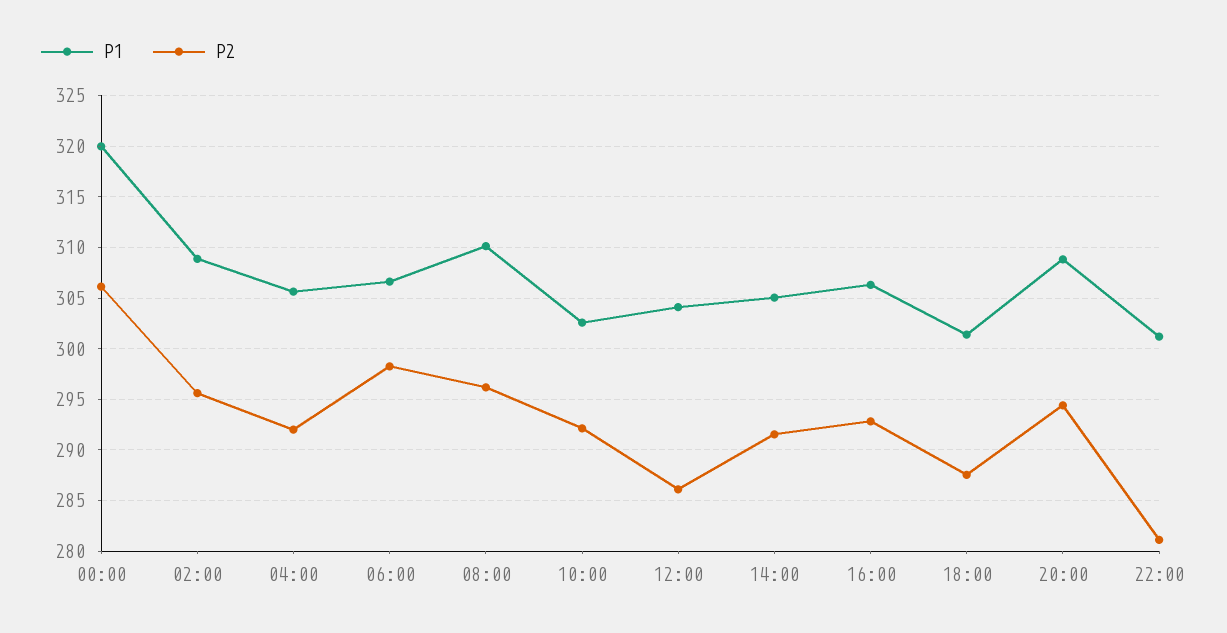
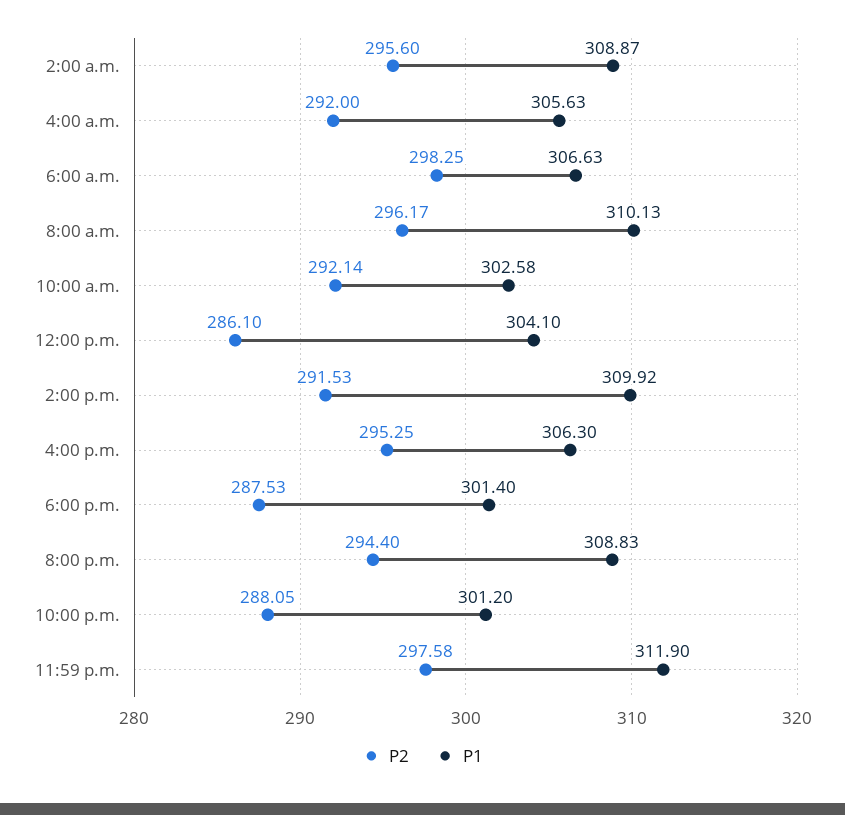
P1, 00:00: 320 -> none
P2, 00:00: 306 -> none
P1, 14:00: 305 -> 309.92
P2, 16:00: 293 -> 295.25
P2, 22:00: 281 -> 288.05
P2, 11:59 p.m.: none -> 297.58
P1, 11:59 p.m.: none -> 311.9

